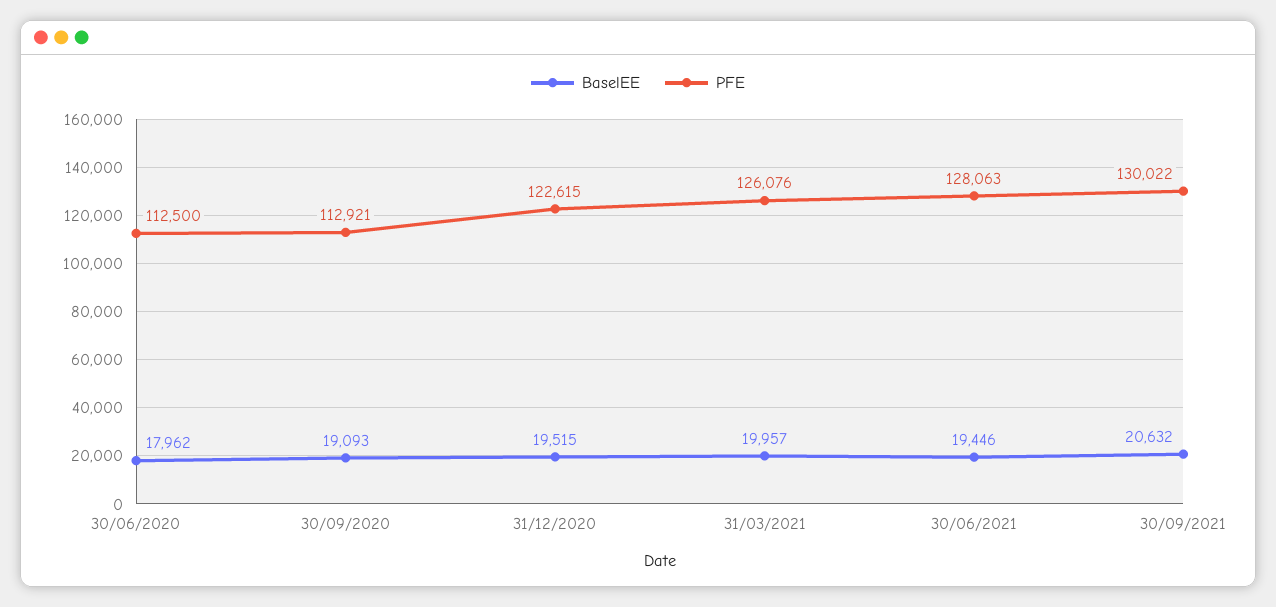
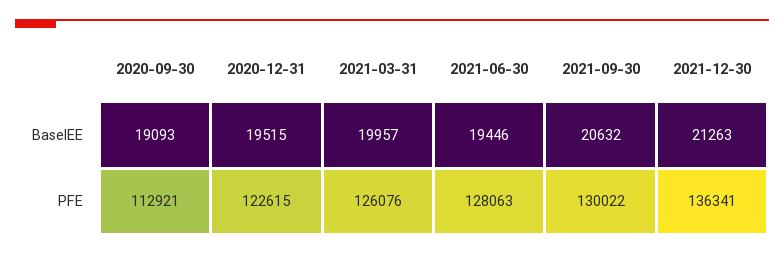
BaselEE, 30/06/2020: 17962 -> none
PFE, 30/06/2020: 112500 -> none
BaselEE, 2021-12-30: none -> 21263
PFE, 2021-12-30: none -> 136341

